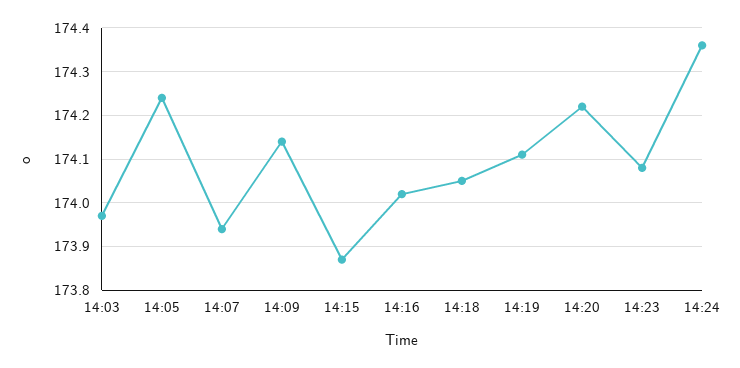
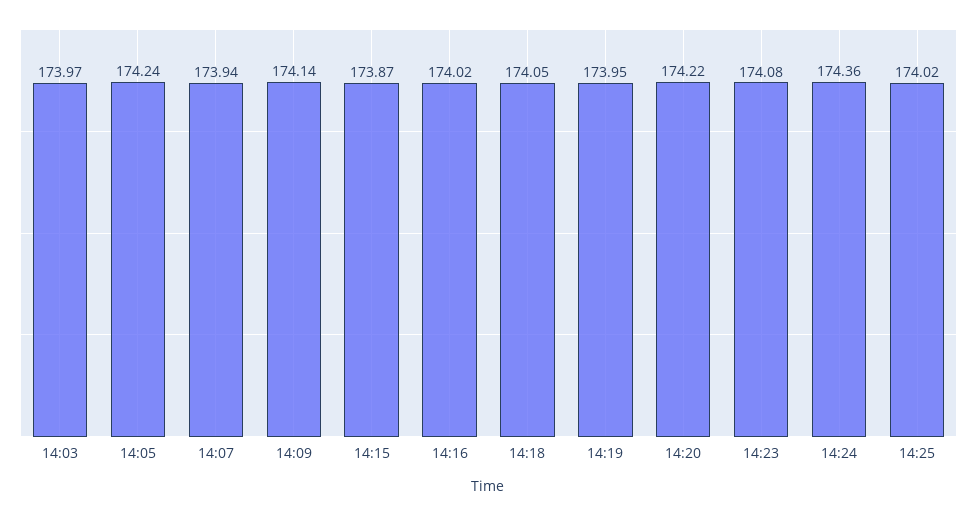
14:19: 174.1 -> 173.95
14:25: none -> 174.02

